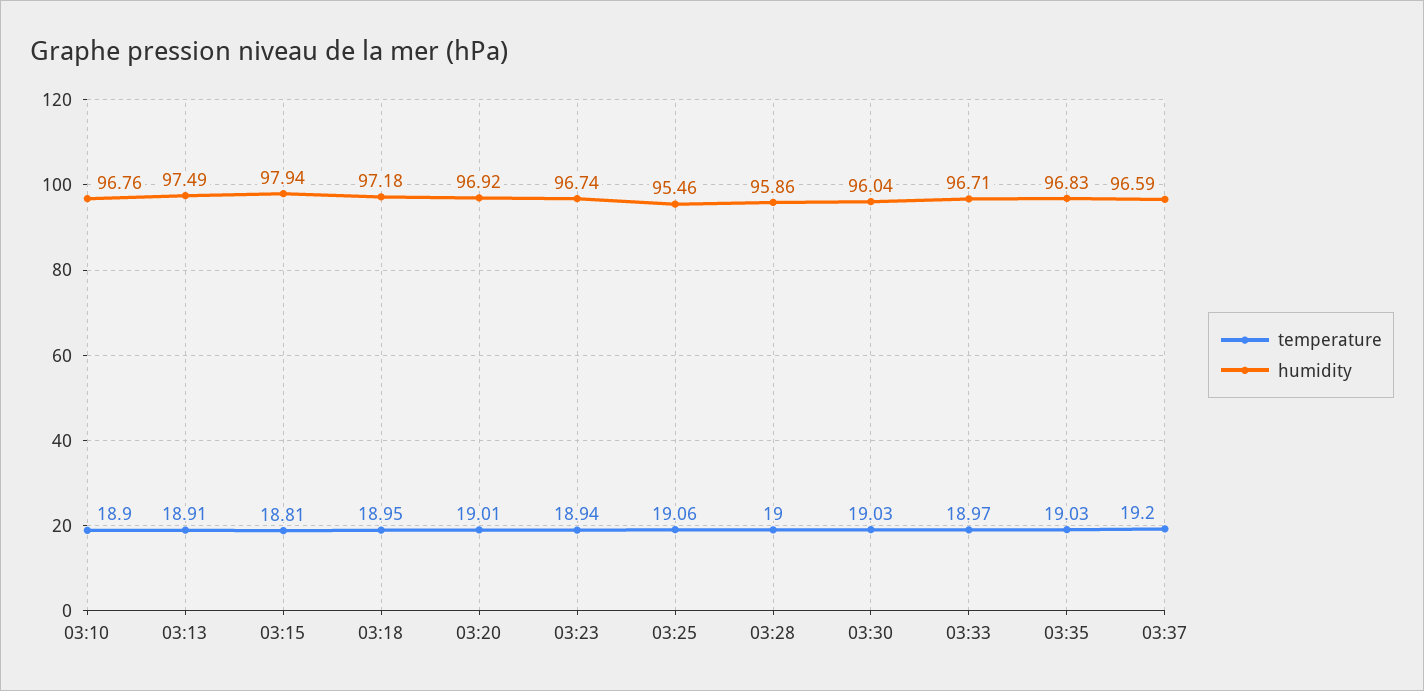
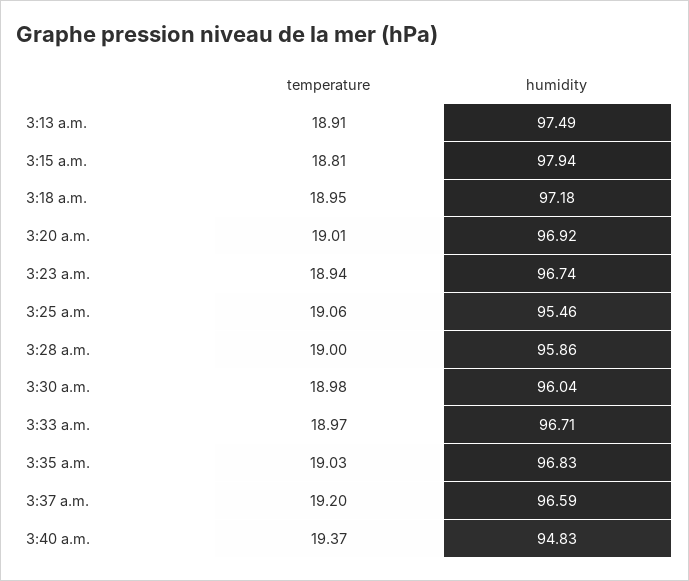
temperature, 03:10: 18.9 -> none
humidity, 03:10: 96.76 -> none
temperature, 03:30: 19.03 -> 18.98
temperature, 3:40 a.m.: none -> 19.37
humidity, 3:40 a.m.: none -> 94.83

